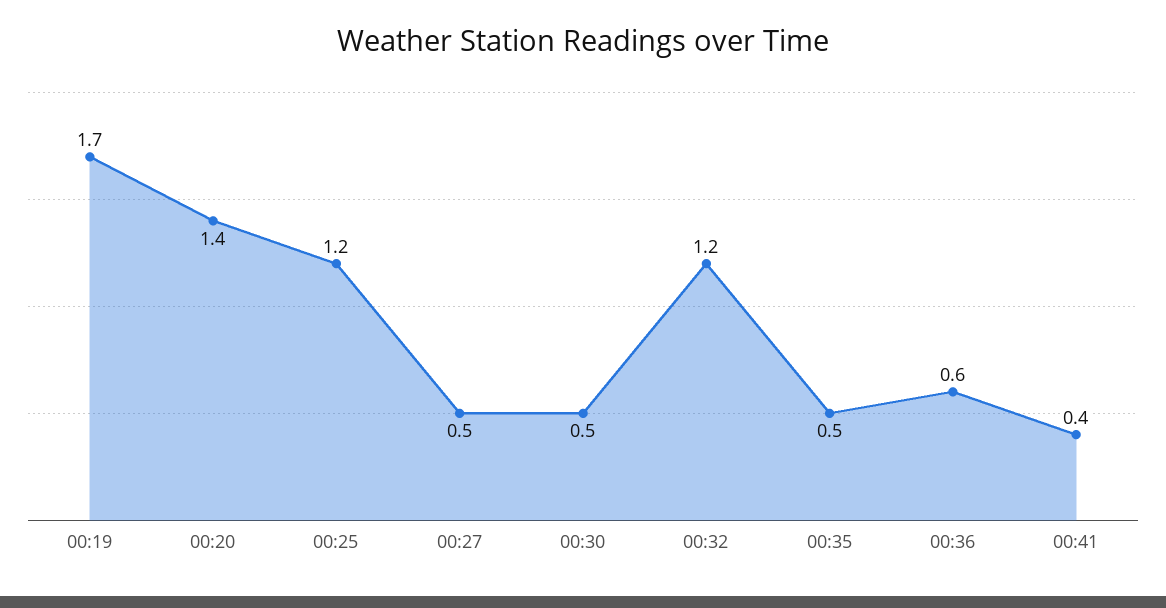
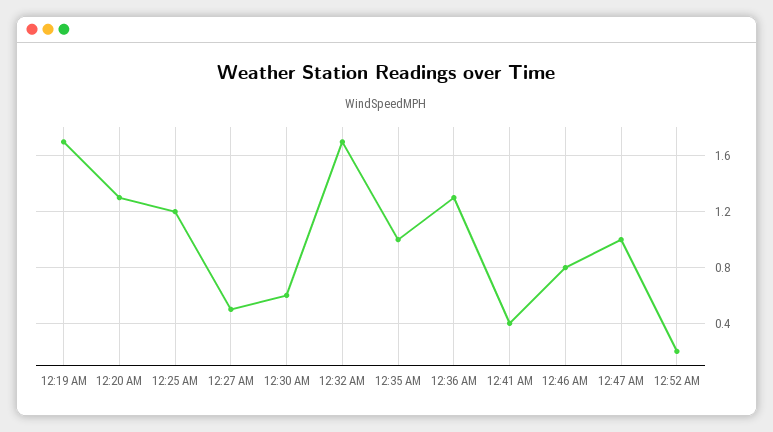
00:20: 1.4 -> 1.3
00:30: 0.5 -> 0.6
00:32: 1.2 -> 1.7
00:35: 0.5 -> 1
00:36: 0.6 -> 1.3
12:46 AM: none -> 0.8
12:47 AM: none -> 1
12:52 AM: none -> 0.2

